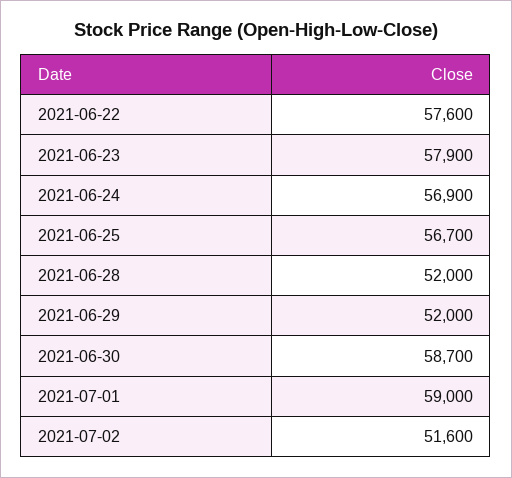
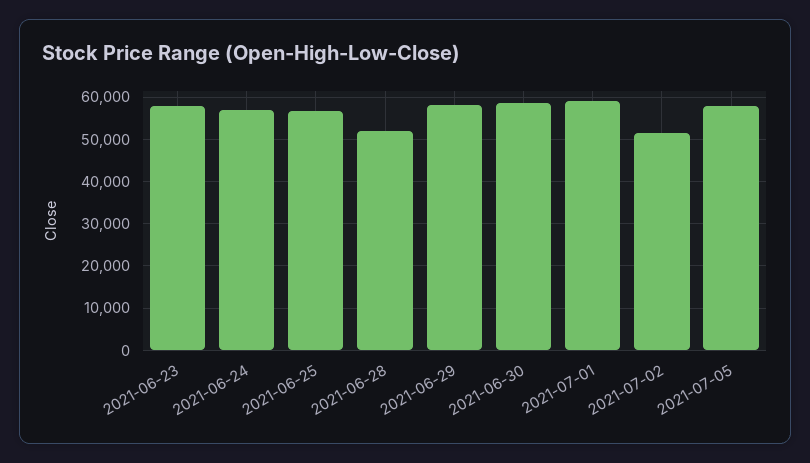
2021-06-22: 57600 -> none
2021-06-29: 52000 -> 58000
2021-07-05: none -> 58000

